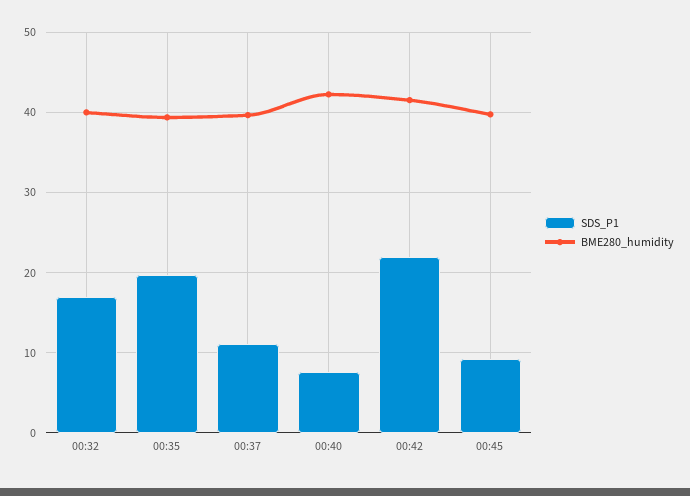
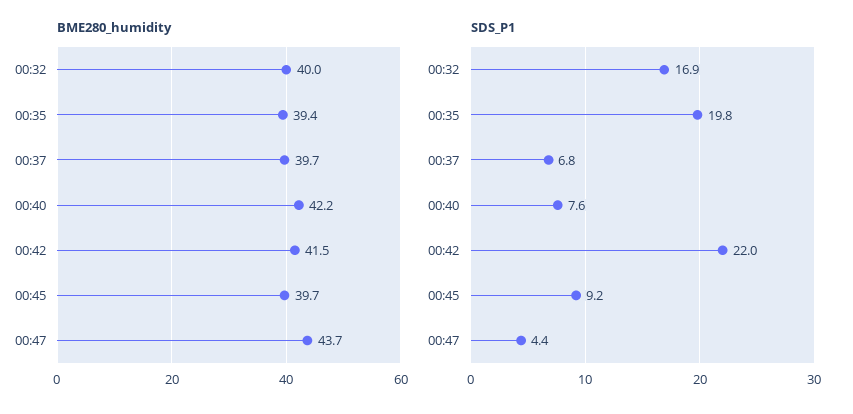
SDS_P1, 00:37: 11 -> 6.8
BME280_humidity, 00:47: none -> 43.7
SDS_P1, 00:47: none -> 4.4

